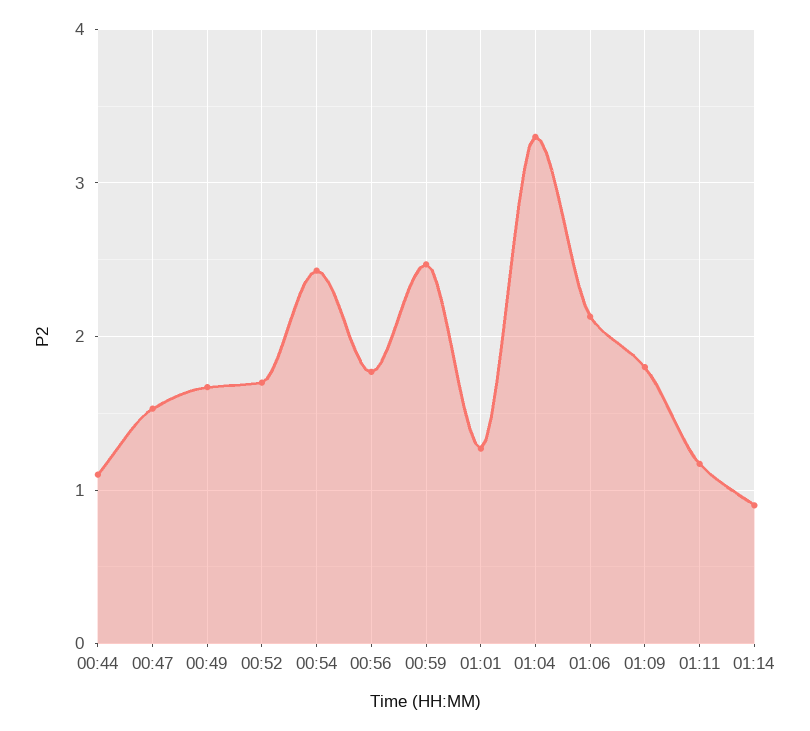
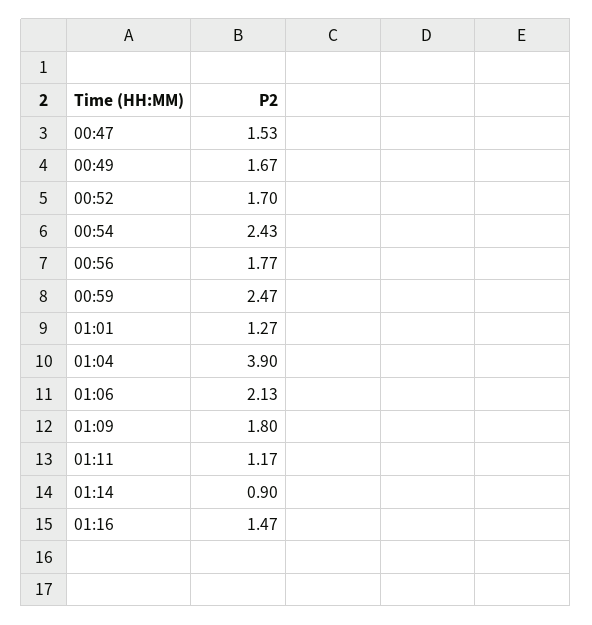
00:44: 1.1 -> none
01:04: 3.3 -> 3.9
01:16: none -> 1.47

